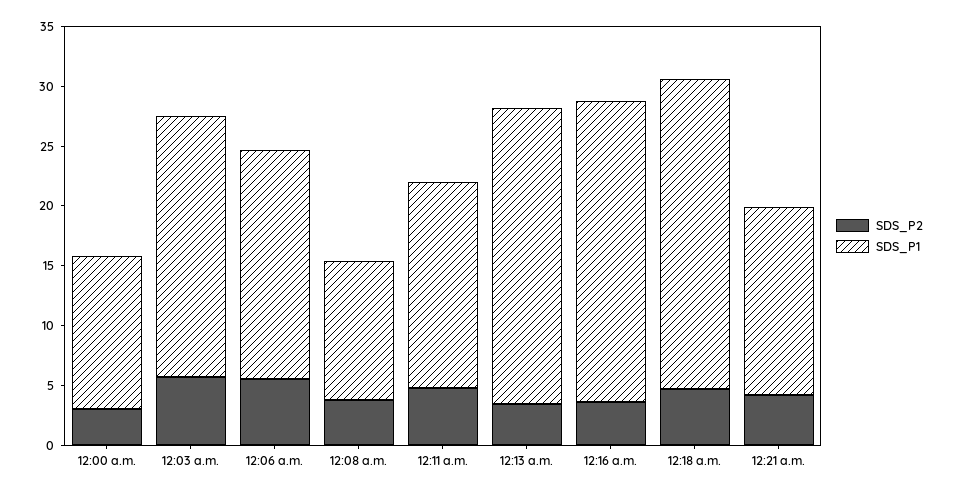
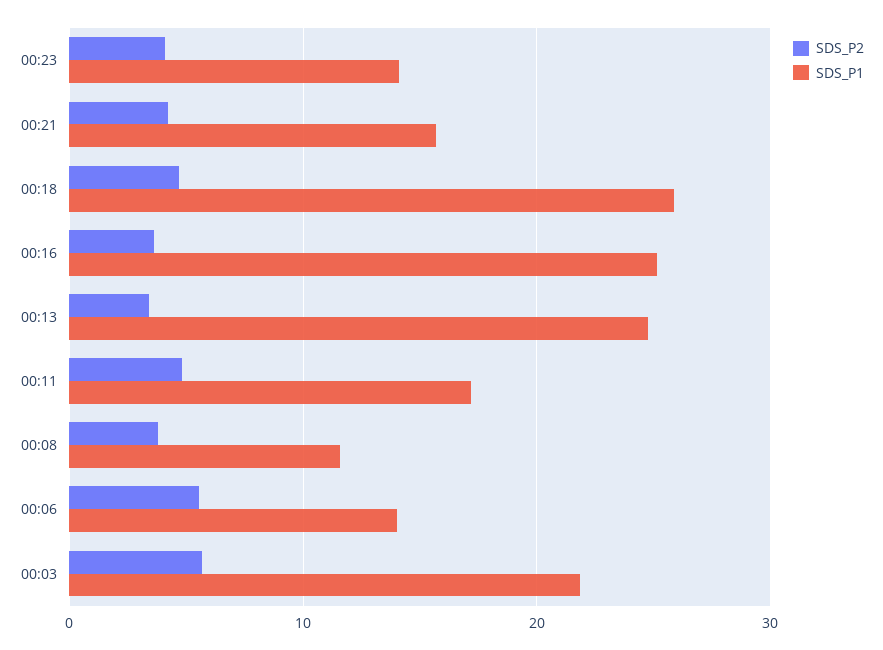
SDS_P2, 12:00 a.m.: 3 -> none
SDS_P1, 12:00 a.m.: 13 -> none
SDS_P1, 12:06 a.m.: 19 -> 14
SDS_P2, 00:23: none -> 4
SDS_P1, 00:23: none -> 14

